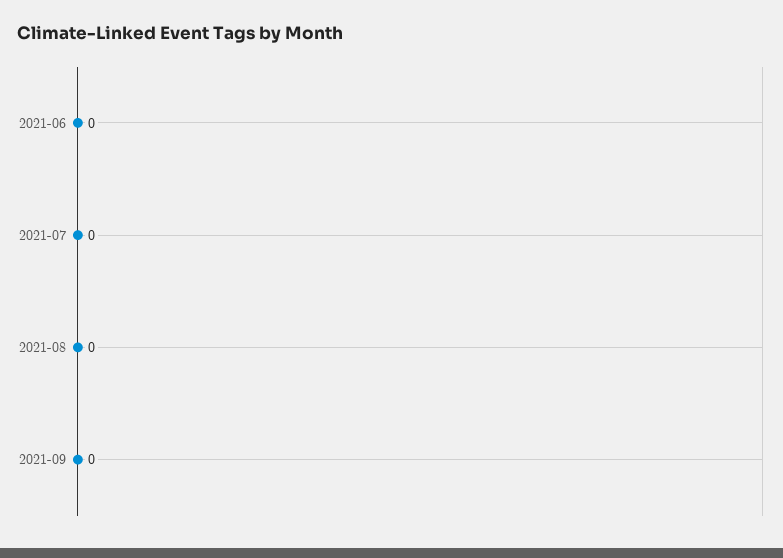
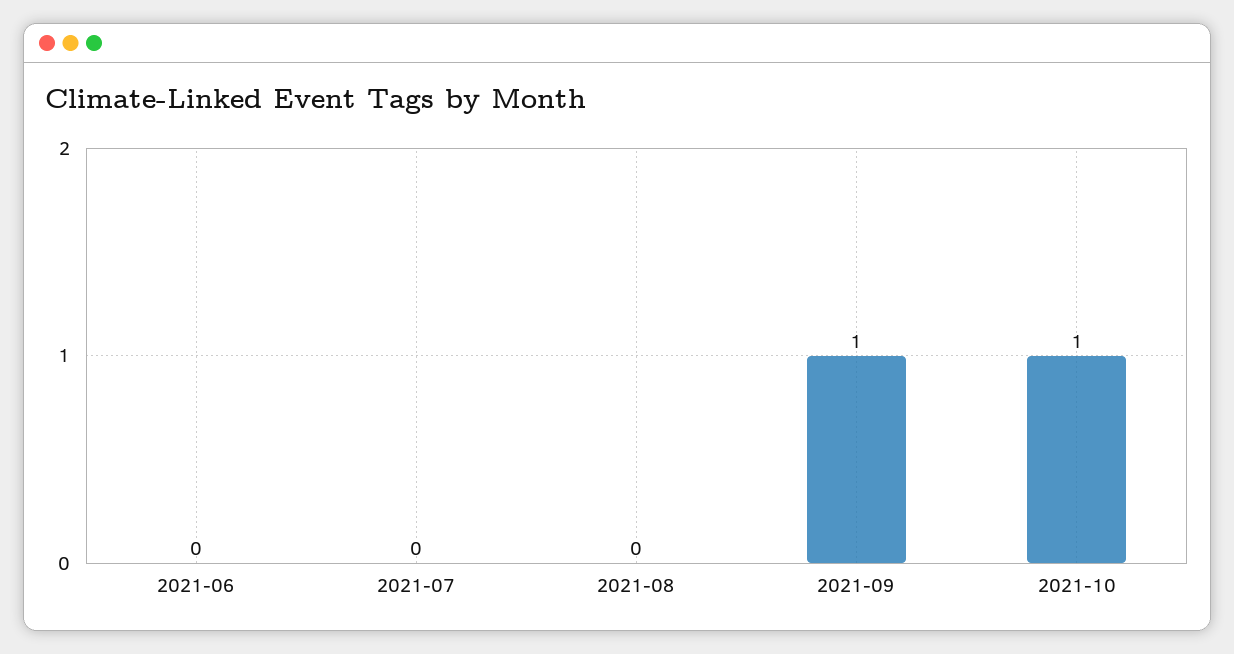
2021-09: 0 -> 1
2021-10: none -> 1

